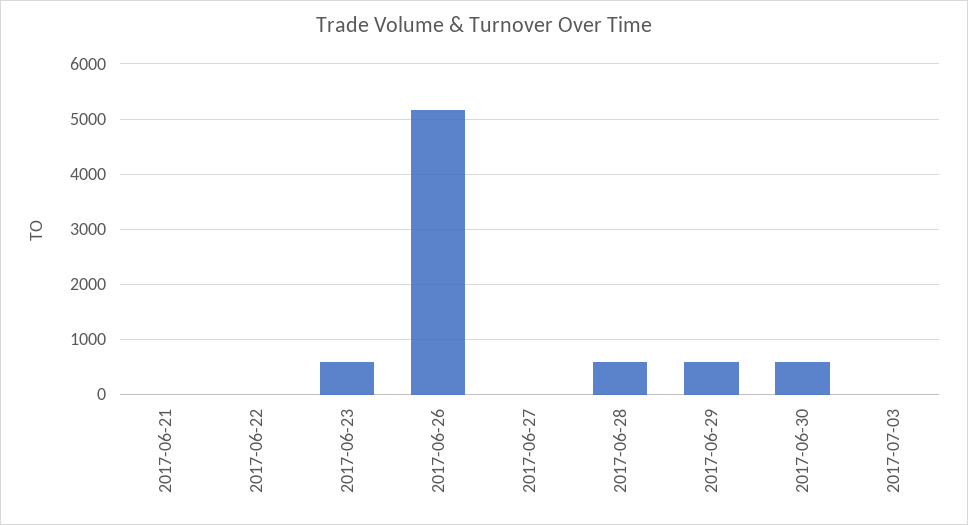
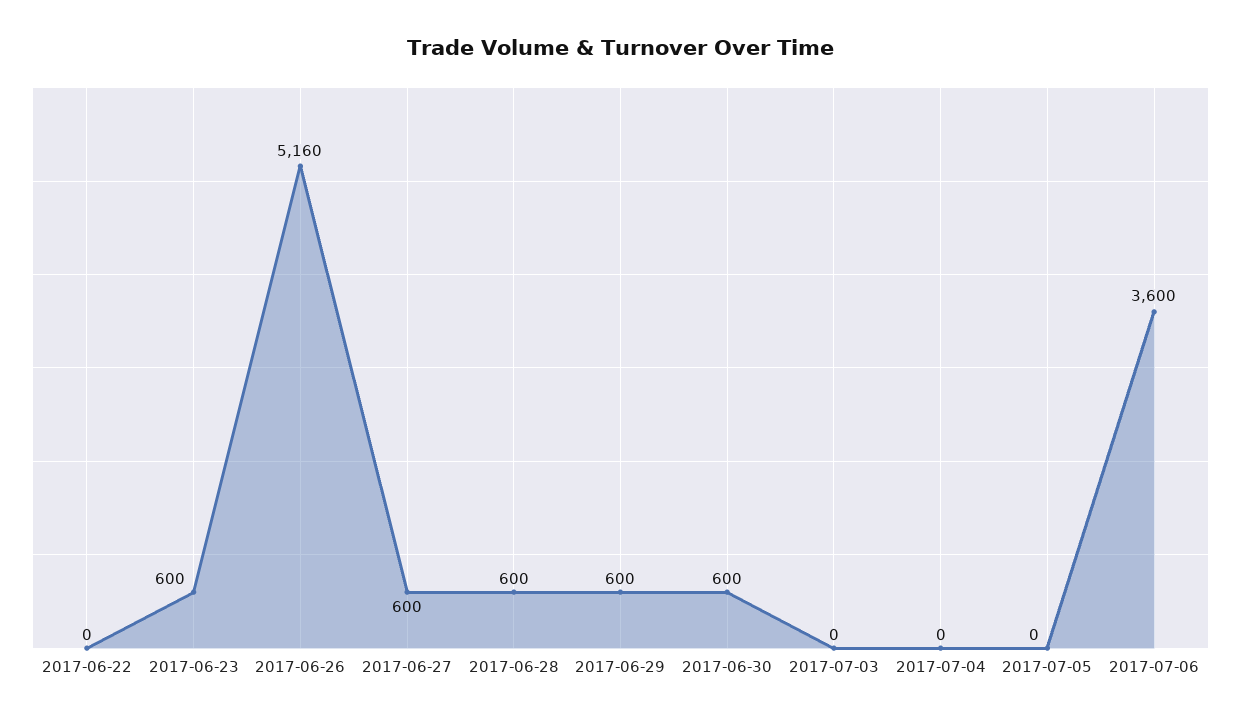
2017-06-21: 0 -> none
2017-06-27: 0 -> 600
2017-07-04: none -> 0
2017-07-05: none -> 0
2017-07-06: none -> 3600

